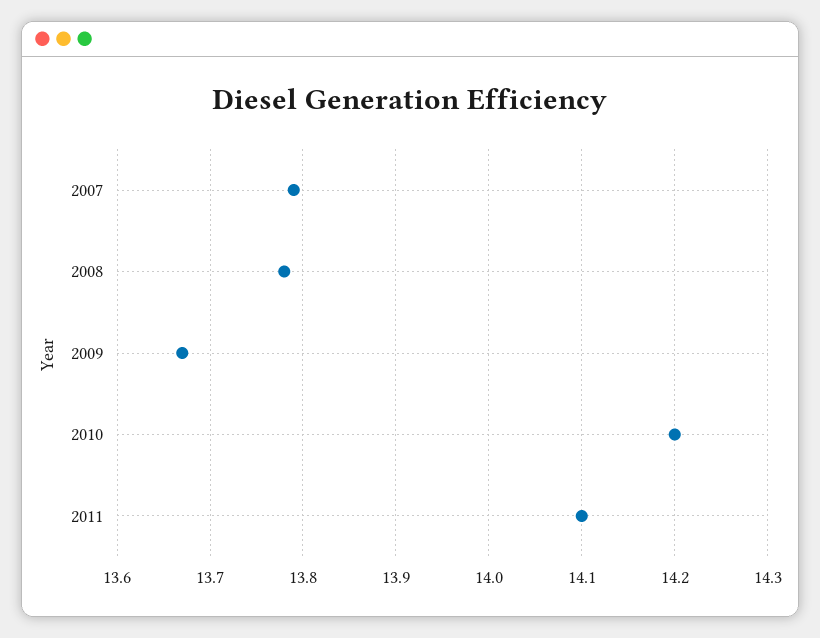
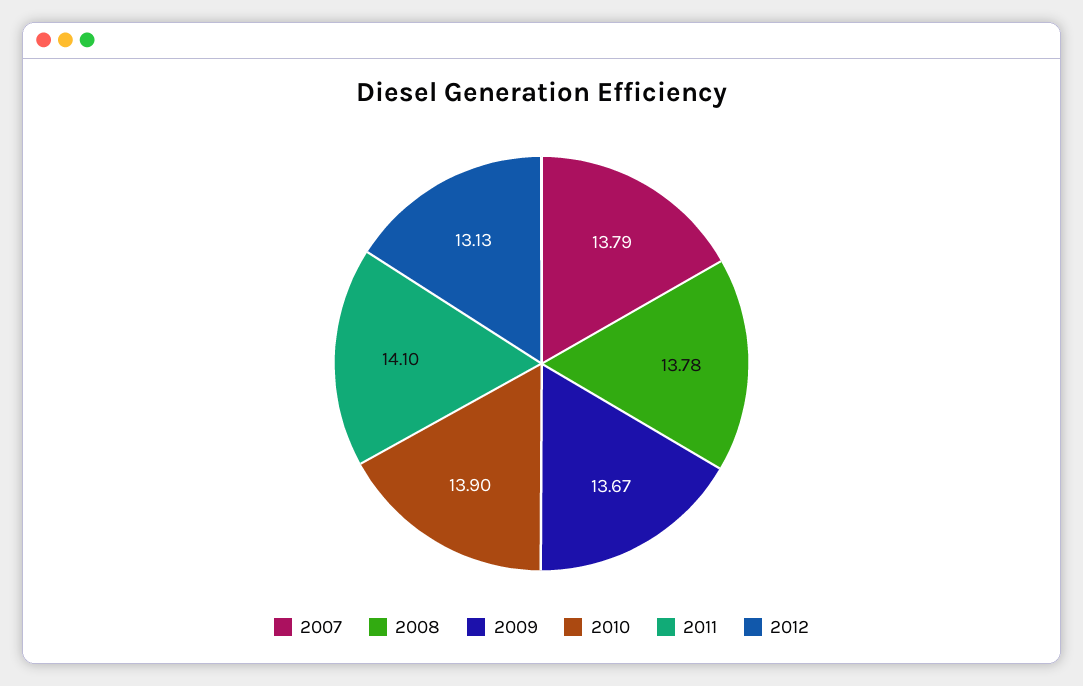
2010: 14.2 -> 13.9
2012: none -> 13.13

